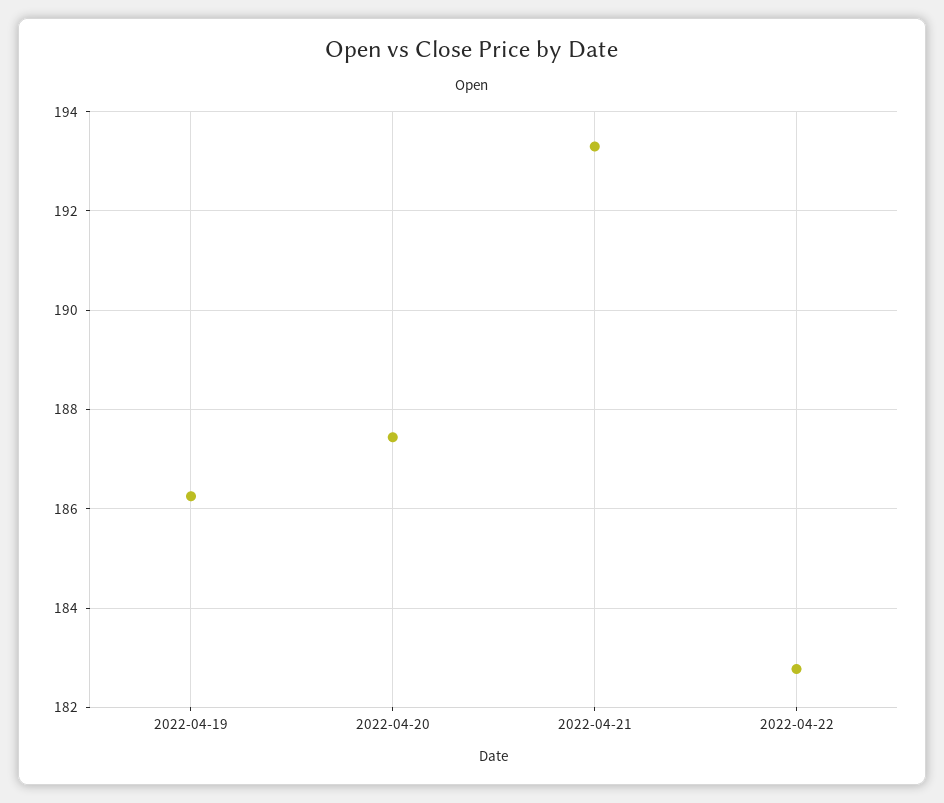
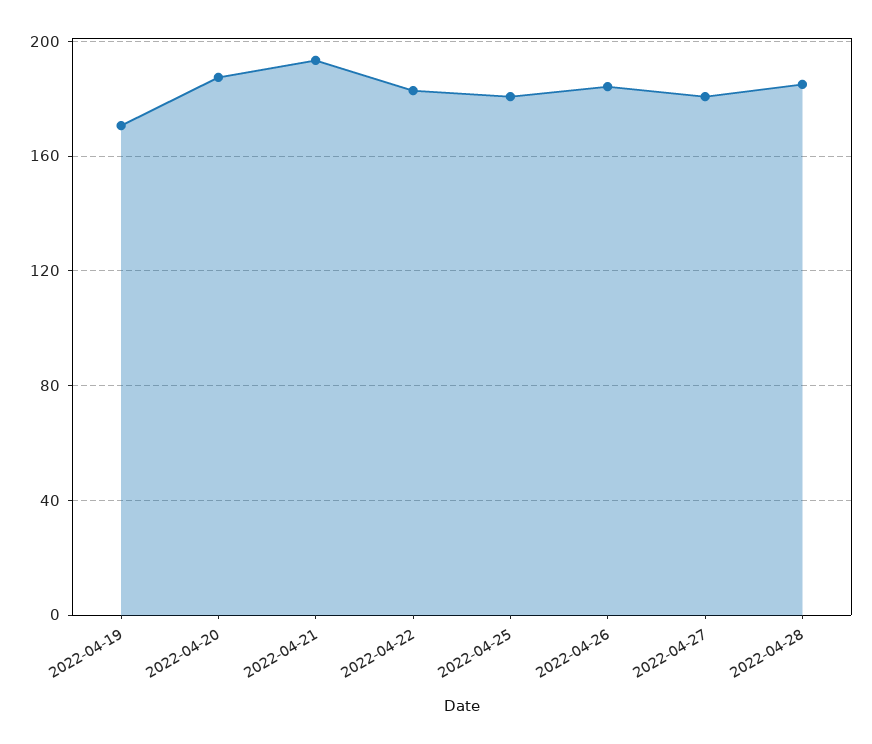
2022-04-19: 186.2 -> 170
2022-04-25: none -> 180
2022-04-26: none -> 185
2022-04-27: none -> 180
2022-04-28: none -> 185

